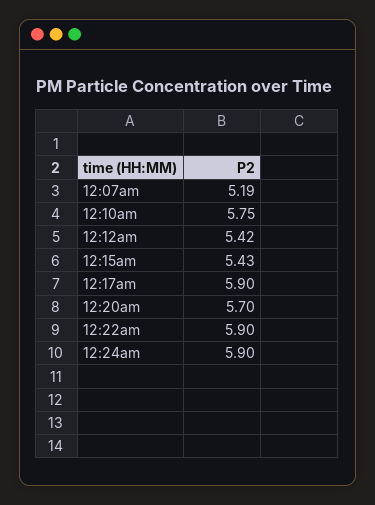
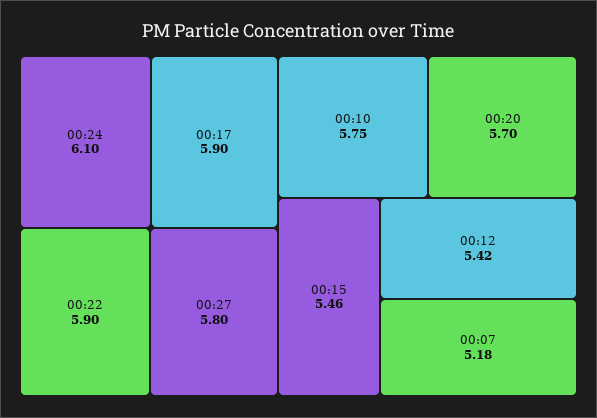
12:07am: 5.19 -> 5.18
12:15am: 5.43 -> 5.46
12:24am: 5.9 -> 6.1
00:27: none -> 5.8

